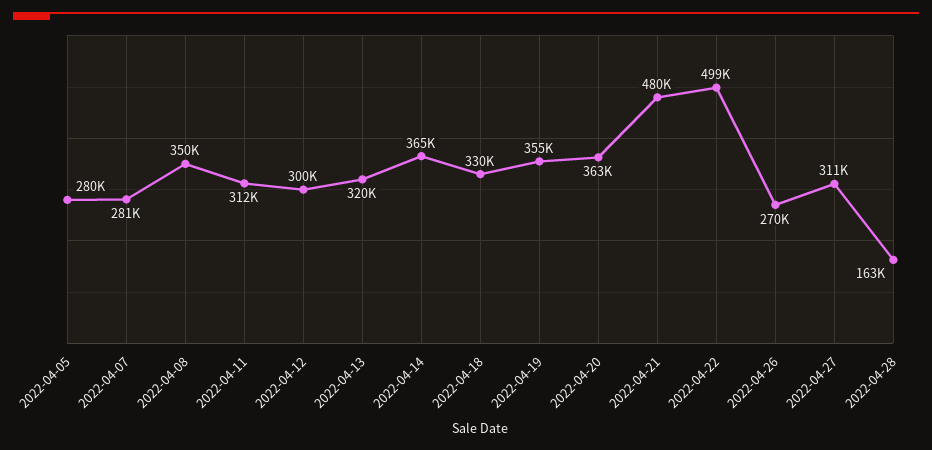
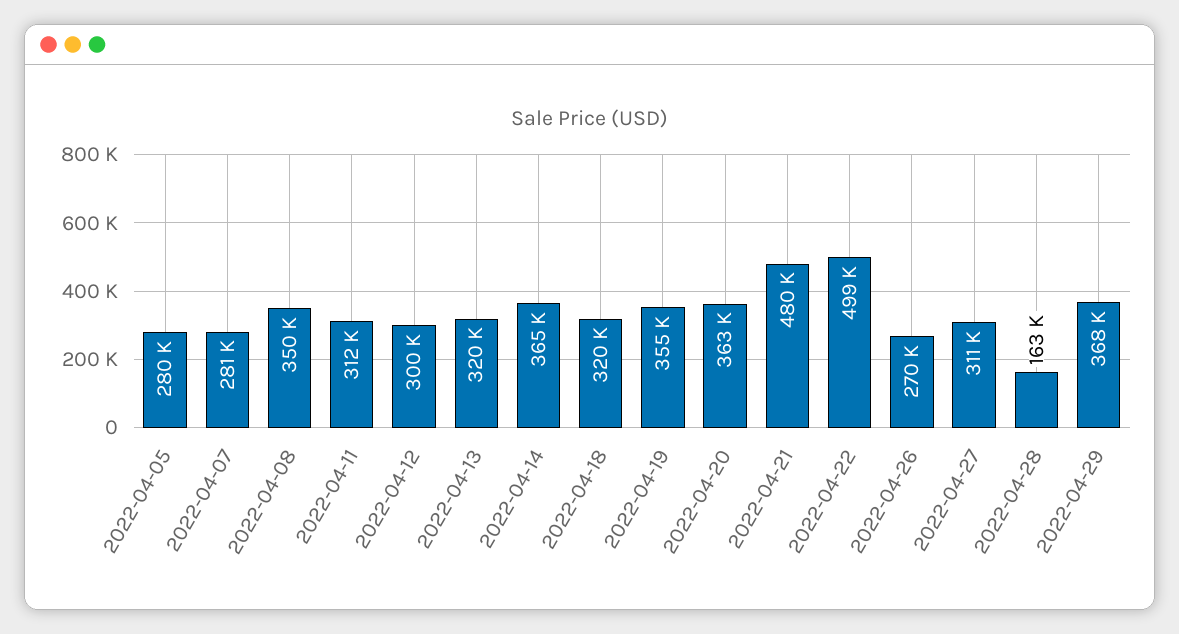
2022-04-18: 330000 -> 320000
2022-04-29: none -> 368000

